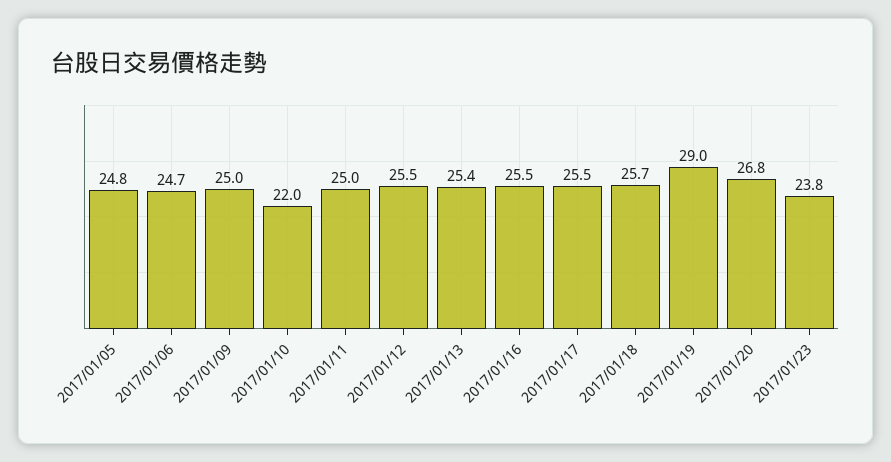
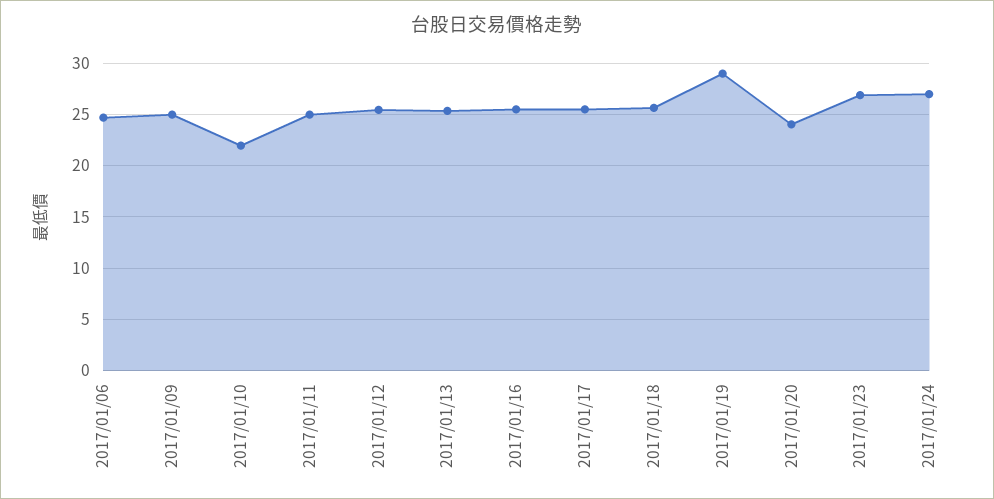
2017/01/05: 24.8 -> none
2017/01/20: 26.8 -> 24
2017/01/23: 23.8 -> 27
2017/01/24: none -> 27

